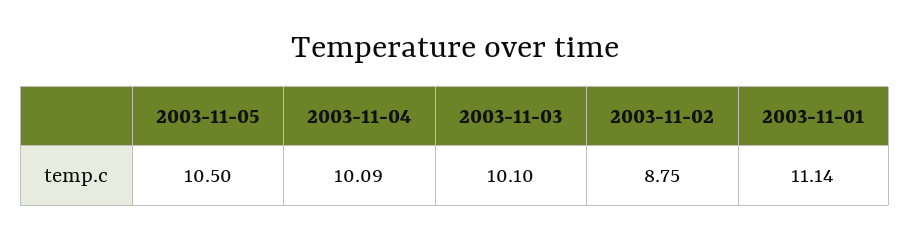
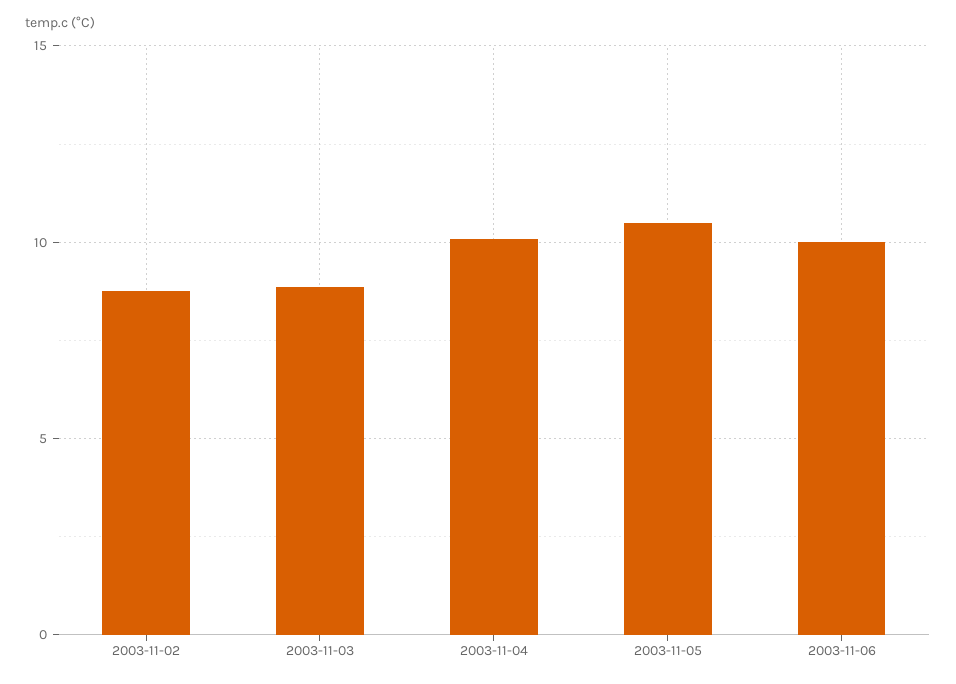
2003-11-03: 10.1 -> 9
2003-11-01: 11.14 -> none
2003-11-06: none -> 10

